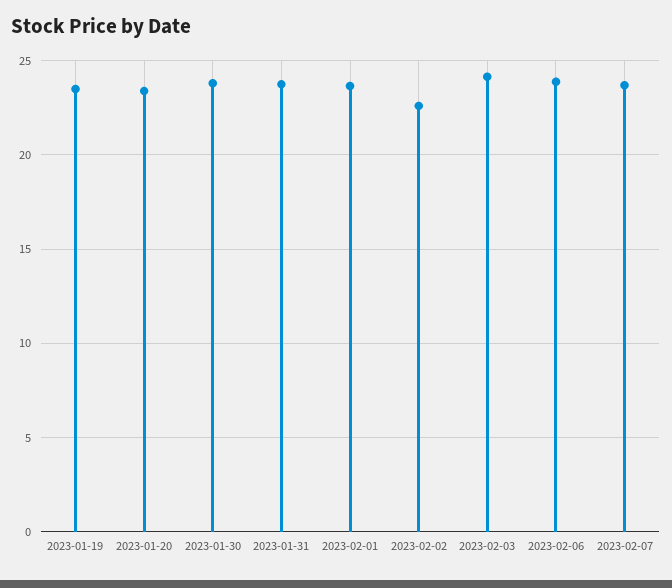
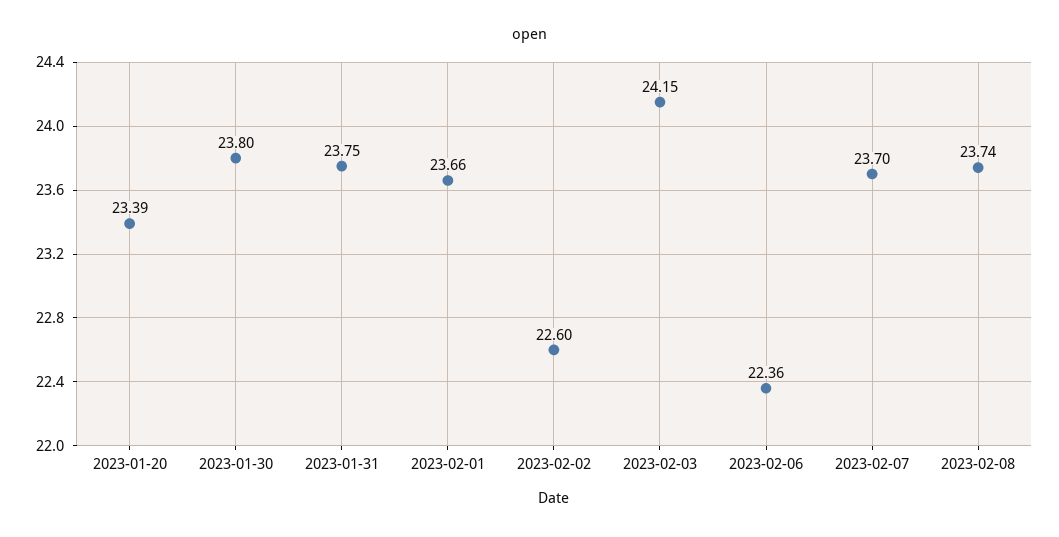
2023-01-19: 23.5 -> none
2023-02-06: 24 -> 22.36
2023-02-08: none -> 23.74

